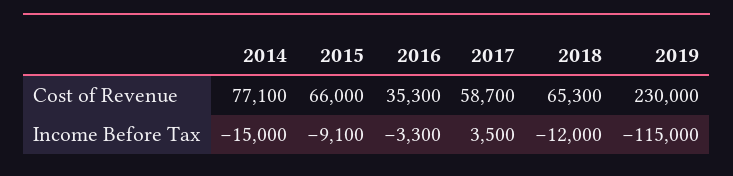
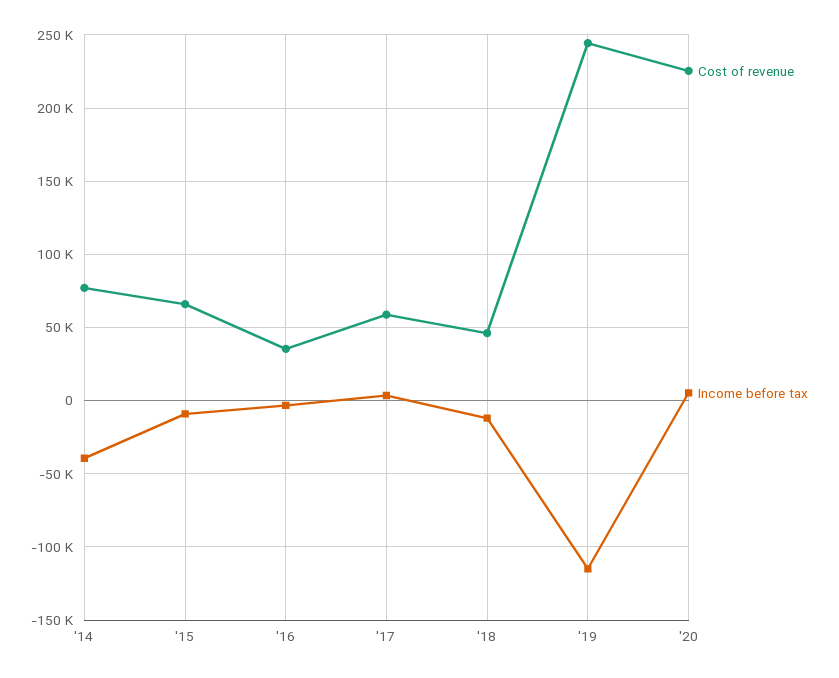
Cost of Revenue, 2018: 65300 -> 45000
Cost of Revenue, 2019: 230000 -> 245000
Income Before Tax, 2014: -15000 -> -40000
Cost of Revenue, '20: none -> 225000
Income Before Tax, '20: none -> 5000

